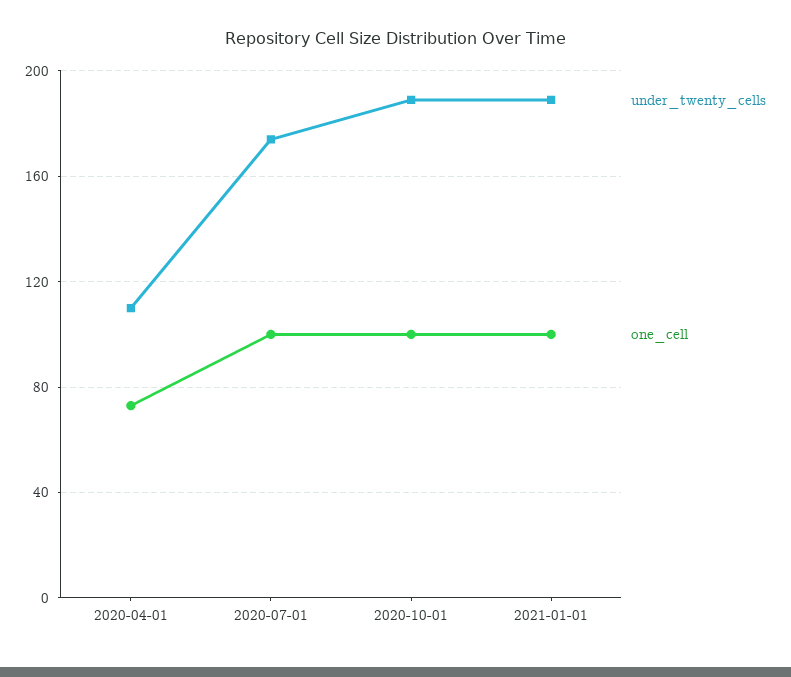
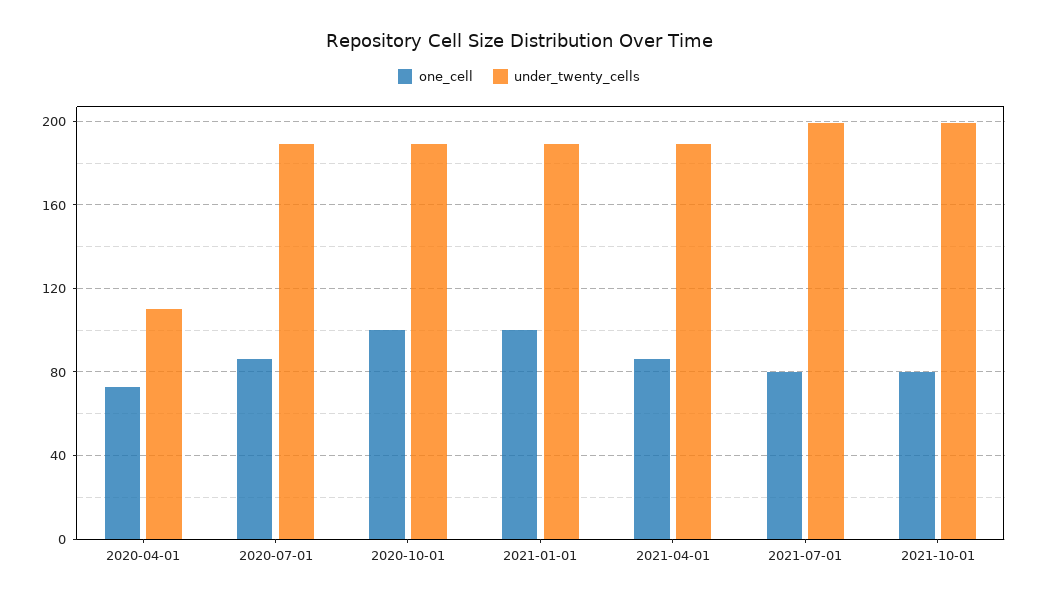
under_twenty_cells, 2020-07-01: 175 -> 190
one_cell, 2020-07-01: 100 -> 85
one_cell, 2021-04-01: none -> 85
under_twenty_cells, 2021-04-01: none -> 190
one_cell, 2021-07-01: none -> 80
under_twenty_cells, 2021-07-01: none -> 200
one_cell, 2021-10-01: none -> 80
under_twenty_cells, 2021-10-01: none -> 200

